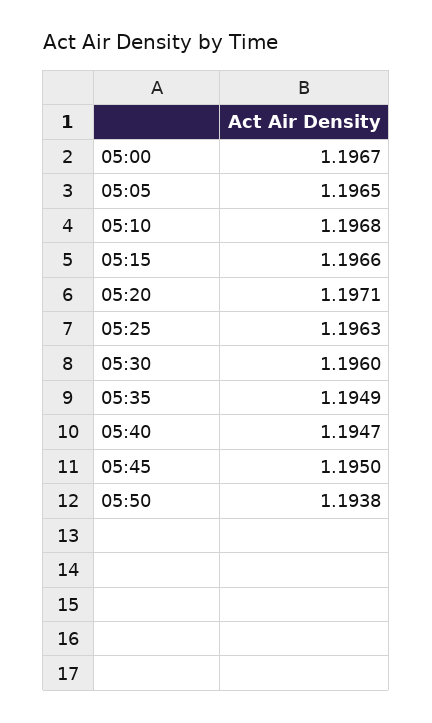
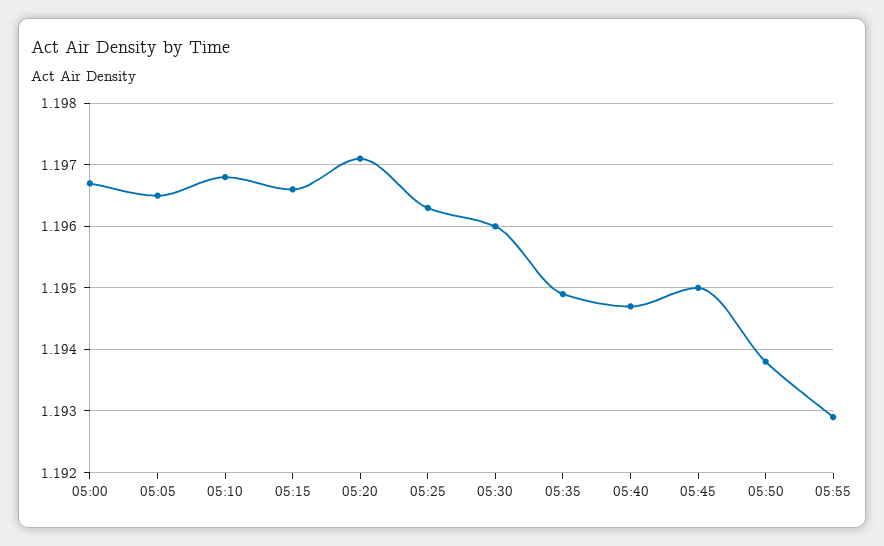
05:55: none -> 1.1929

